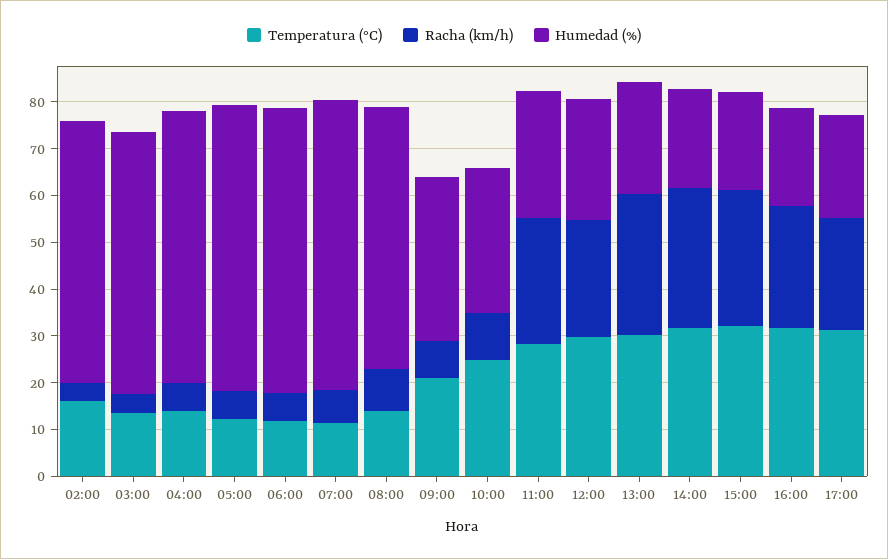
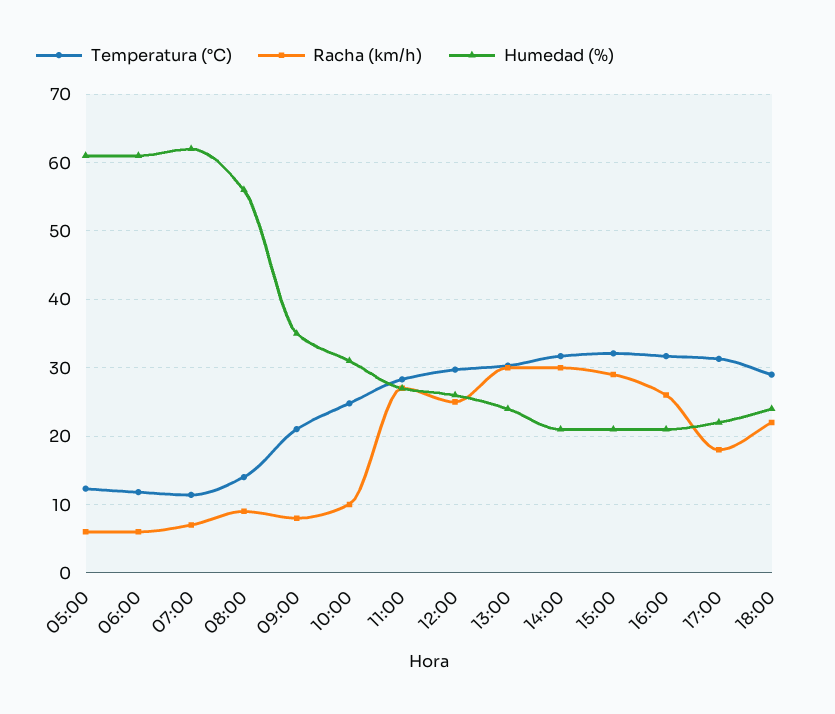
Temperatura (°C), 02:00: 16 -> none
Racha (km/h), 02:00: 4 -> none
Humedad (%), 02:00: 56 -> none
Temperatura (°C), 03:00: 14 -> none
Racha (km/h), 03:00: 4 -> none
Humedad (%), 03:00: 56 -> none
Temperatura (°C), 04:00: 14 -> none
Racha (km/h), 04:00: 6 -> none
Humedad (%), 04:00: 58 -> none
Racha (km/h), 17:00: 24 -> 18
Temperatura (°C), 18:00: none -> 29
Racha (km/h), 18:00: none -> 22
Humedad (%), 18:00: none -> 24

